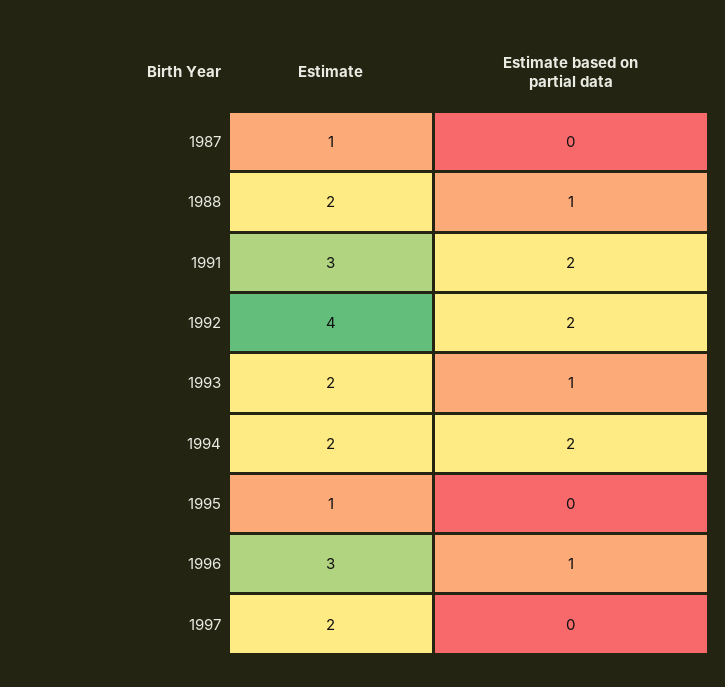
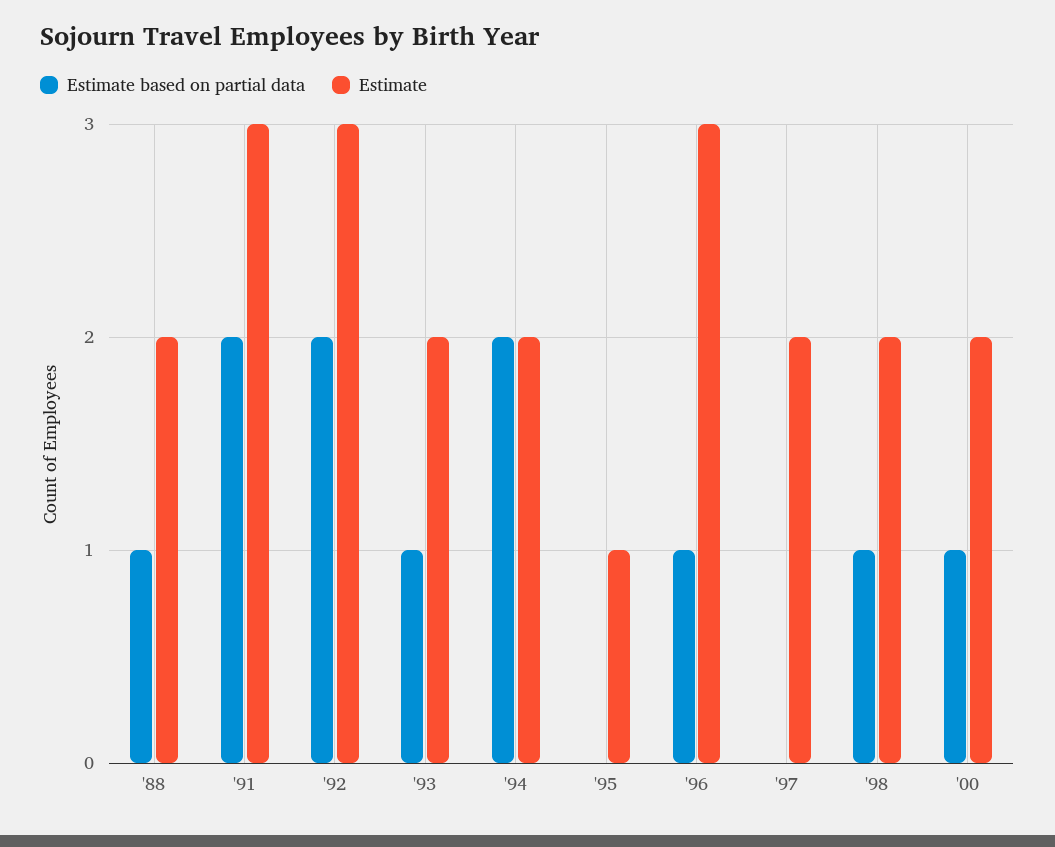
Estimate, 1987: 1 -> none
Estimate based on partial data, 1987: 0 -> none
Estimate, 1992: 4 -> 3
Estimate based on partial data, '98: none -> 1
Estimate, '98: none -> 2
Estimate based on partial data, '00: none -> 1
Estimate, '00: none -> 2

